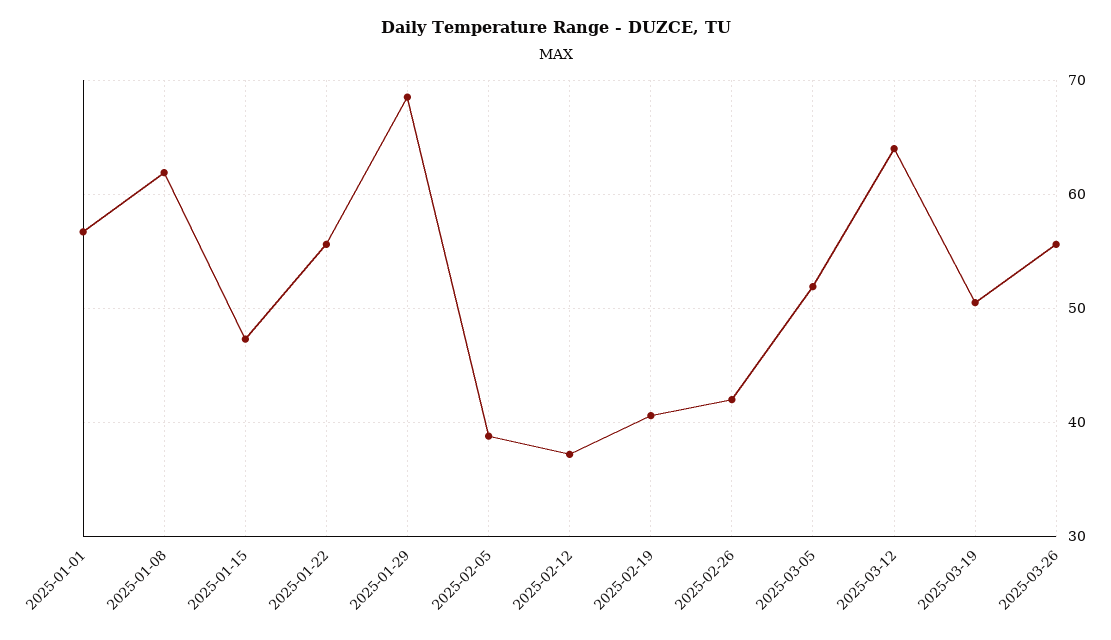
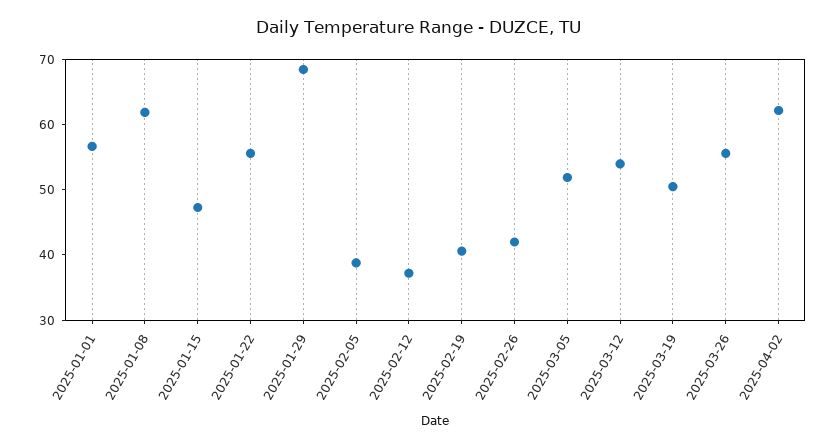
2025-03-12: 64 -> 54
2025-04-02: none -> 62

